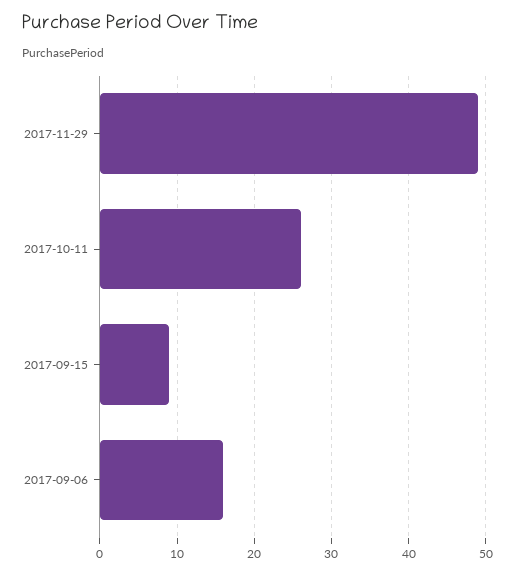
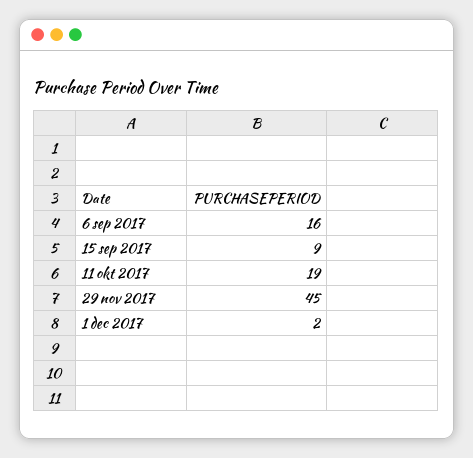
2017-11-29: 49 -> 45
2017-10-11: 26 -> 19
1 dec 2017: none -> 2

